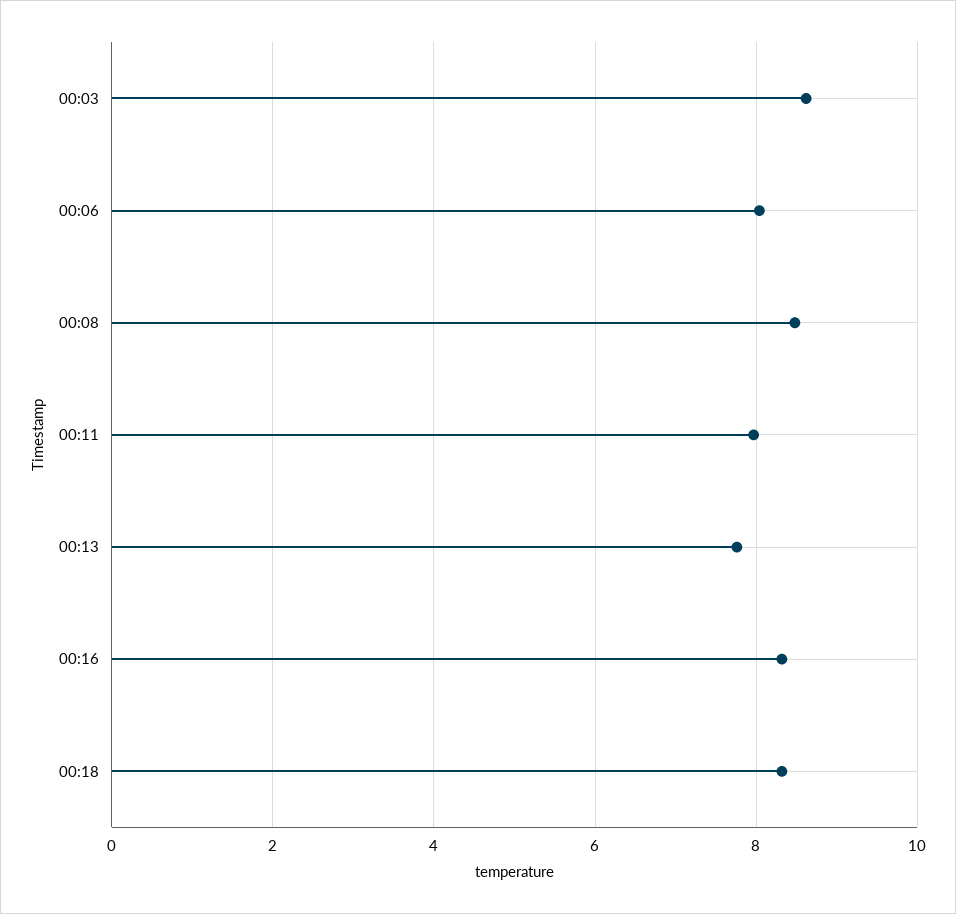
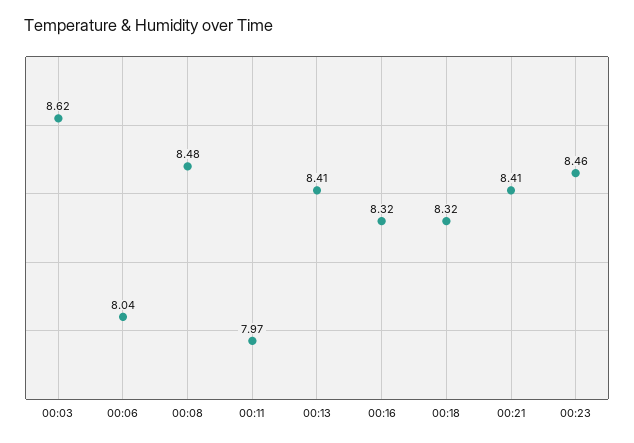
00:13: 7.8 -> 8.41
00:21: none -> 8.41
00:23: none -> 8.46

